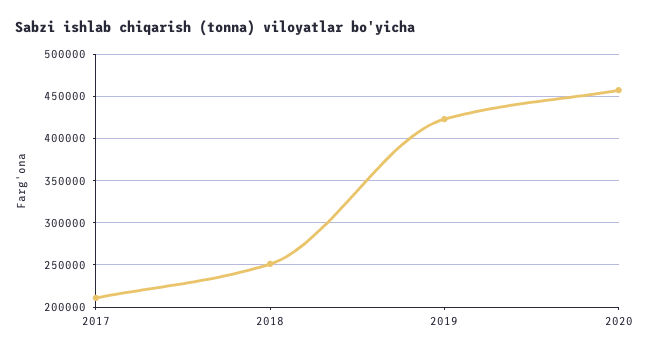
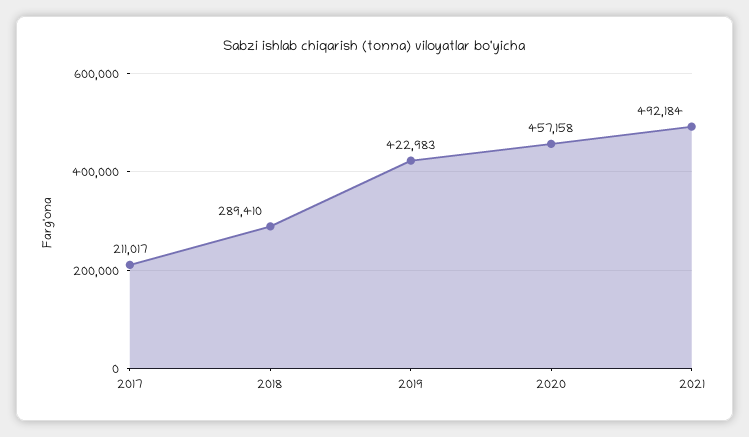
2018: 250000 -> 289410
2021: none -> 492184

